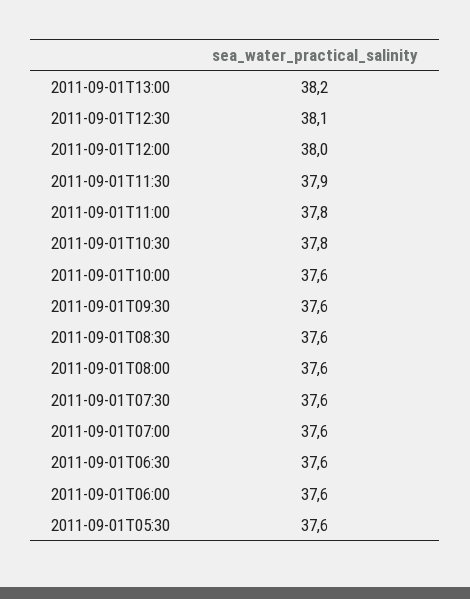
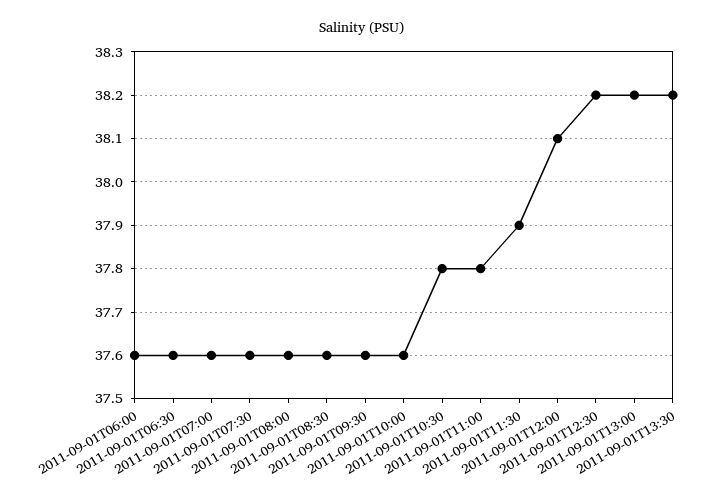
2011-09-01T12:30: 38.1 -> 38.2
2011-09-01T12:00: 38 -> 38.1
2011-09-01T05:30: 37.6 -> none
2011-09-01T13:30: none -> 38.2

